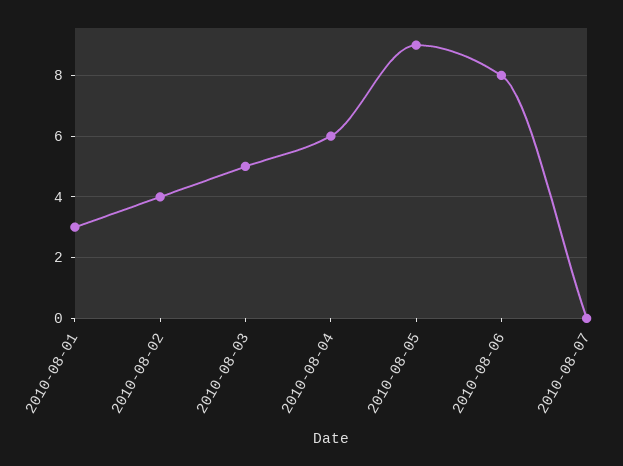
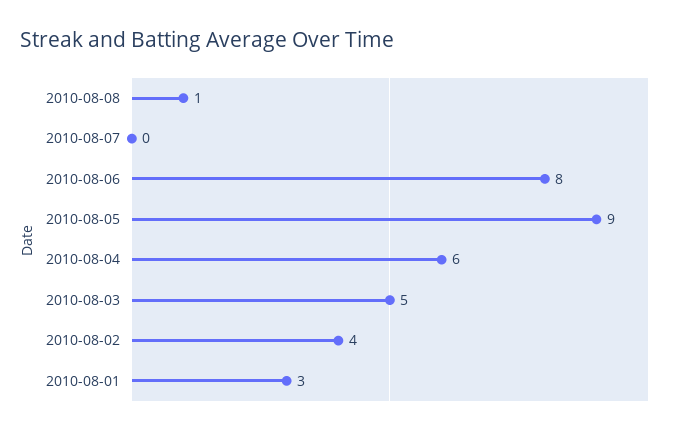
2010-08-08: none -> 1

